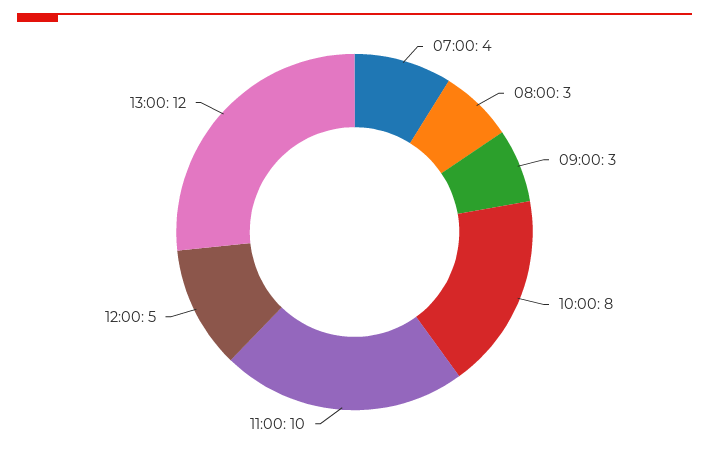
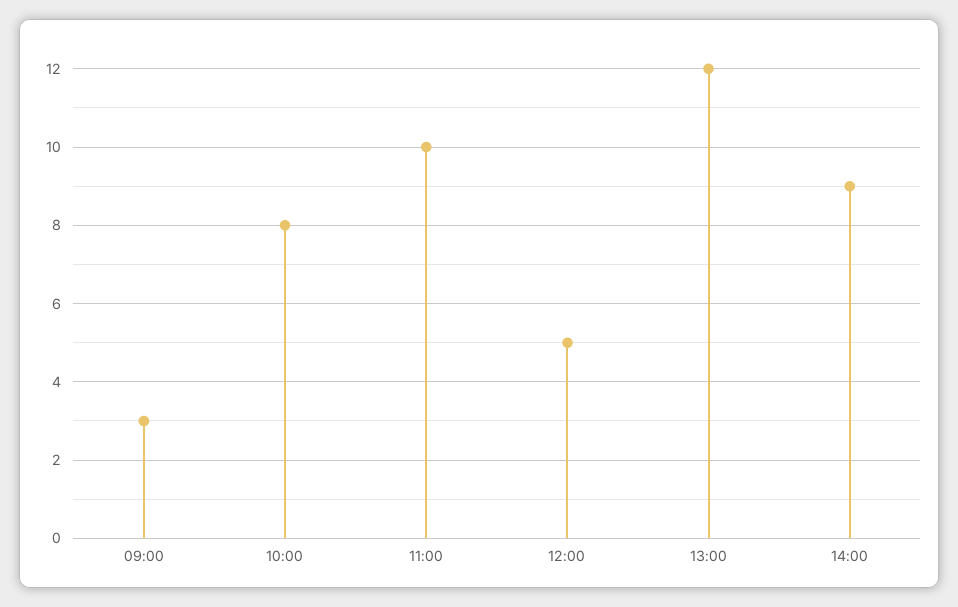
07:00: 4 -> none
08:00: 3 -> none
14:00: none -> 9

